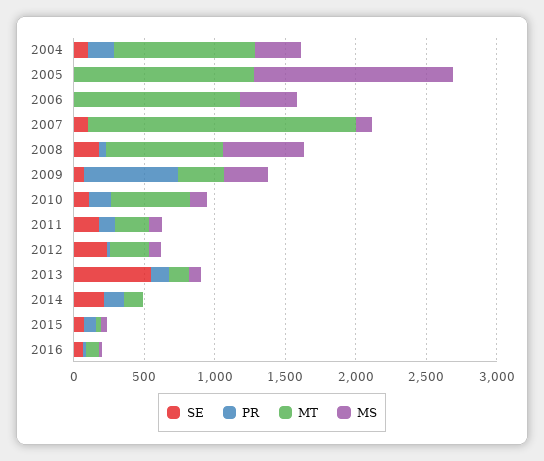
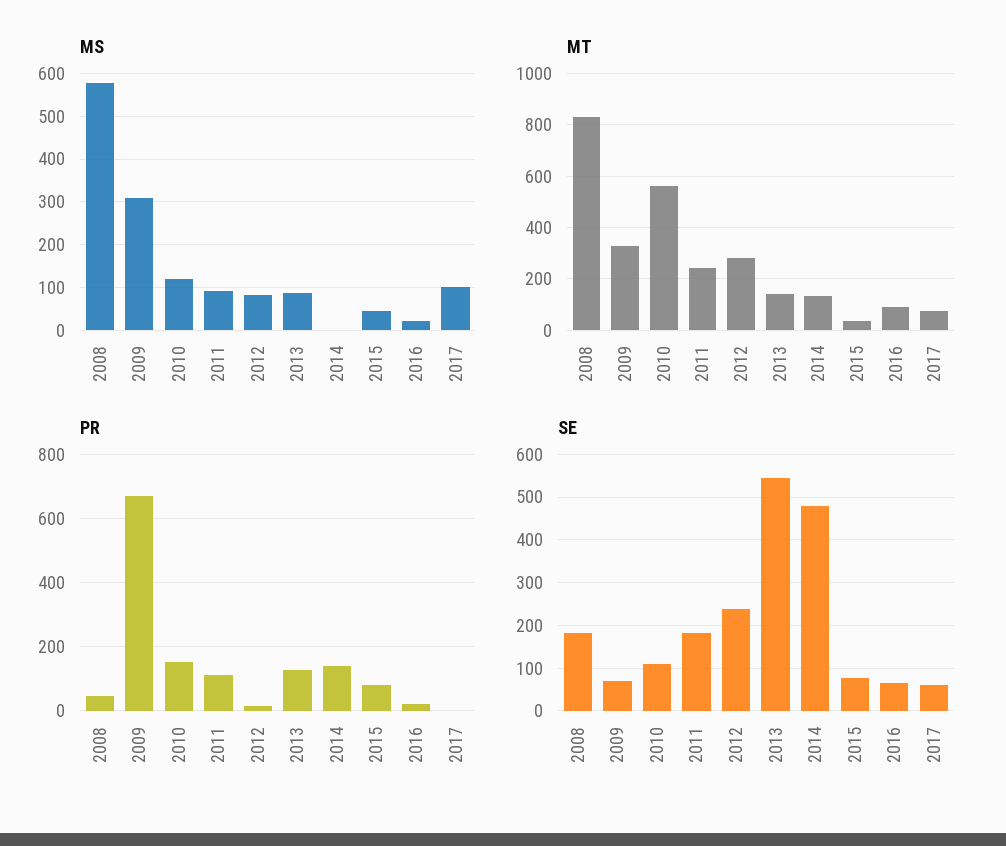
SE, 2004: 100 -> none
PR, 2004: 200 -> none
MT, 2004: 1000 -> none
MS, 2004: 300 -> none
SE, 2005: 0 -> none
PR, 2005: 0 -> none
MT, 2005: 1300 -> none
MS, 2005: 1400 -> none
SE, 2006: 0 -> none
PR, 2006: 0 -> none
MT, 2006: 1200 -> none
MS, 2006: 400 -> none
SE, 2007: 100 -> none
PR, 2007: 0 -> none
MT, 2007: 1900 -> none
MS, 2007: 100 -> none
SE, 2014: 200 -> 480
MS, 2017: none -> 100
MT, 2017: none -> 75
PR, 2017: none -> 0
SE, 2017: none -> 60

